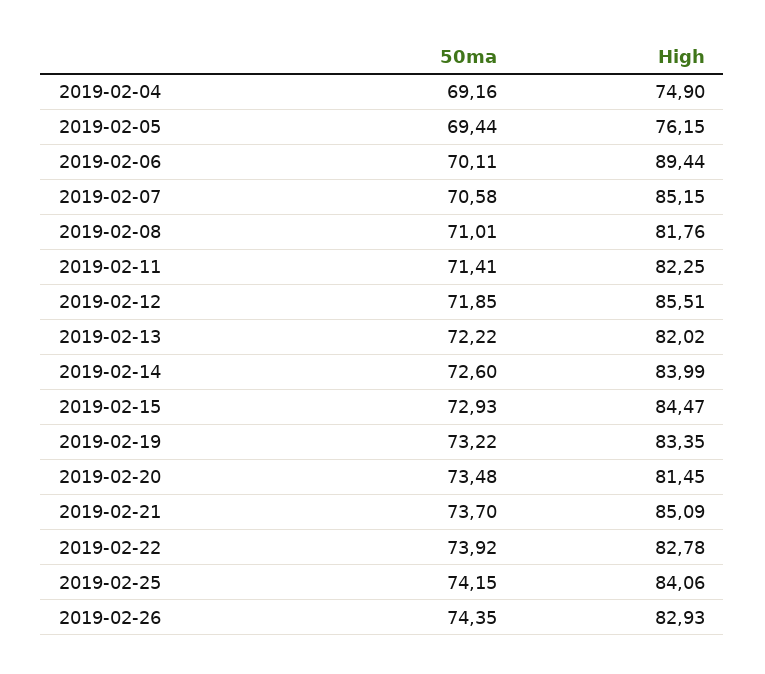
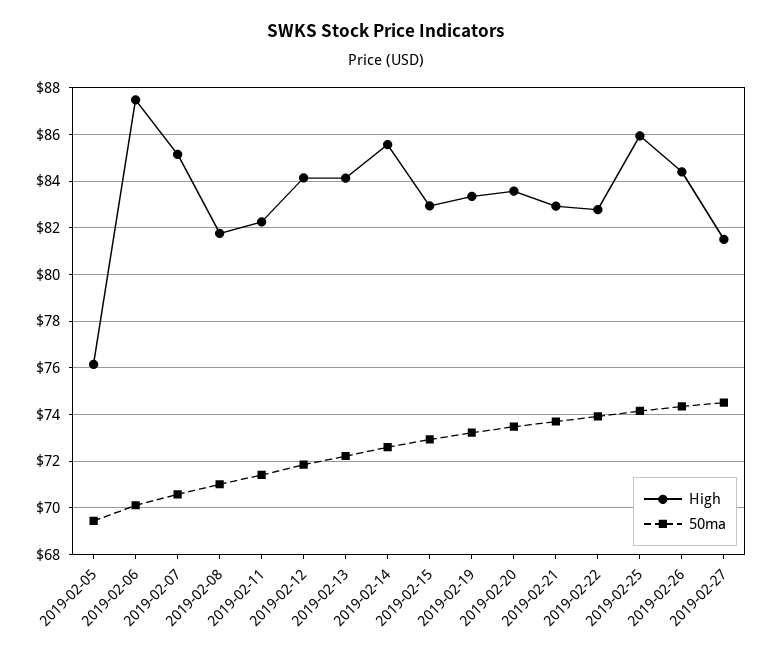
50ma, 2019-02-04: 69.16 -> none
High, 2019-02-04: 74.9 -> none
High, 2019-02-06: 89.44 -> 87.5
High, 2019-02-12: 85.51 -> 84
High, 2019-02-13: 82.02 -> 84
High, 2019-02-14: 83.99 -> 85.5
High, 2019-02-15: 84.47 -> 83
High, 2019-02-20: 81.45 -> 83.5
High, 2019-02-21: 85.09 -> 83
High, 2019-02-25: 84.06 -> 86
High, 2019-02-26: 82.93 -> 84.5
High, 2019-02-27: none -> 81.5
50ma, 2019-02-27: none -> 74.5

